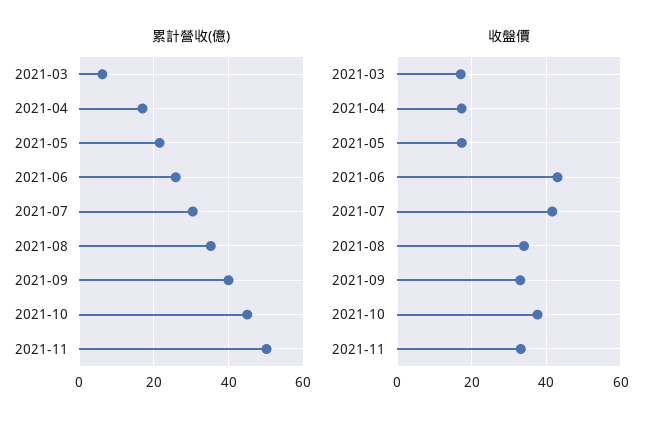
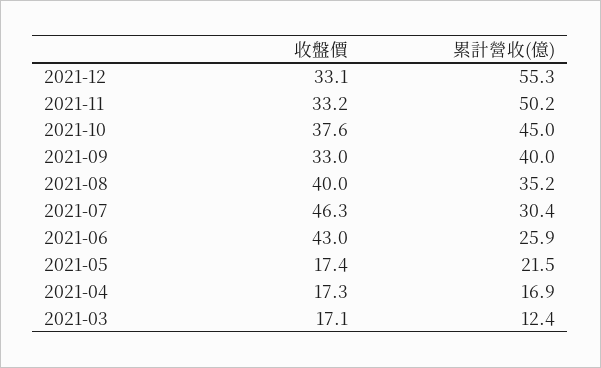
累計營收(億), 2021-03: 6 -> 12.4
收盤價, 2021-07: 42 -> 46.3
收盤價, 2021-08: 34 -> 40
收盤價, 2021-12: none -> 33.1
累計營收(億), 2021-12: none -> 55.3

